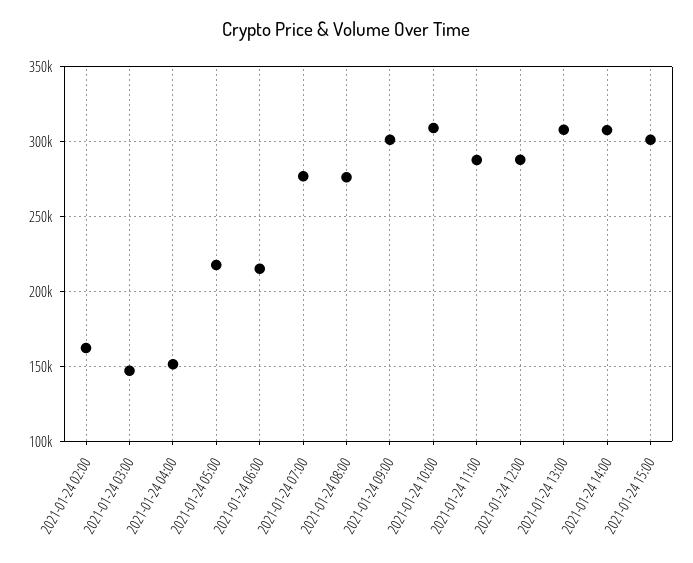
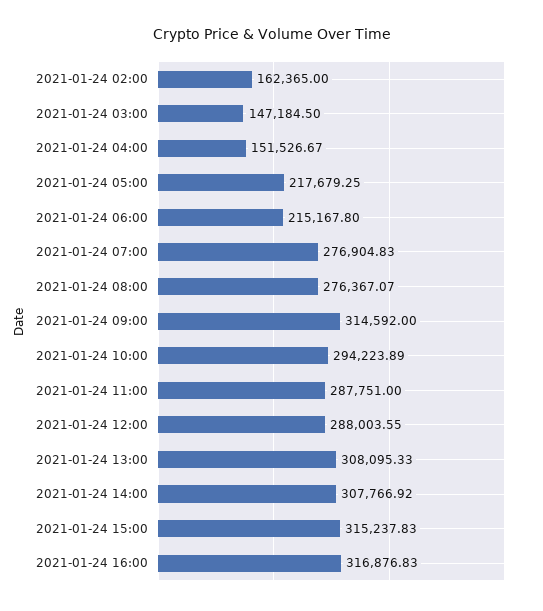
2021-01-24 09:00: 300000 -> 314592
2021-01-24 10:00: 310000 -> 294223.89
2021-01-24 15:00: 300000 -> 315237.83
2021-01-24 16:00: none -> 316876.83

